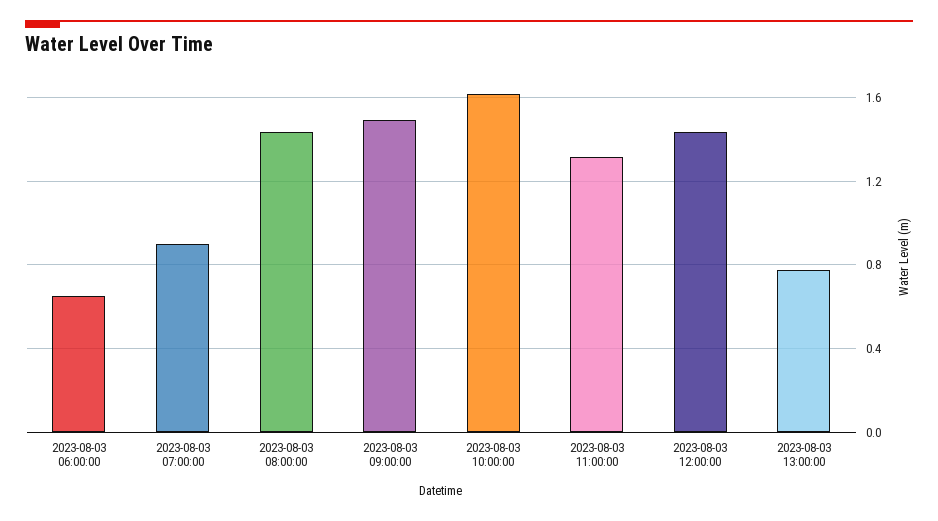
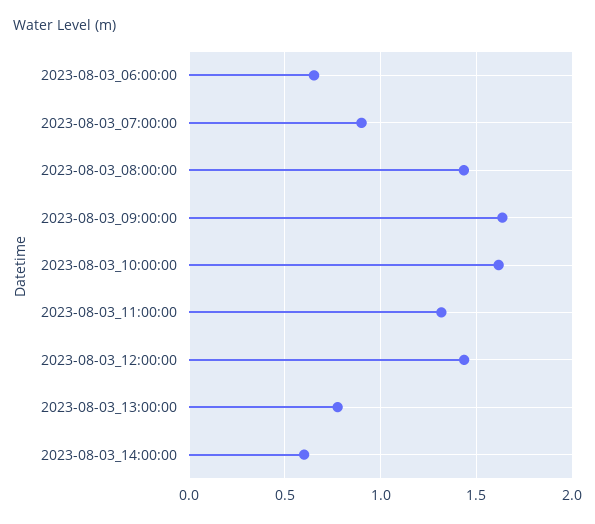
2023-08-03 09:00:00: 1.5 -> 1.65
2023-08-03_14:00:00: none -> 0.6

